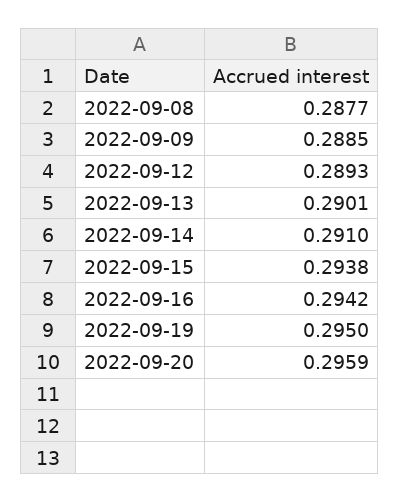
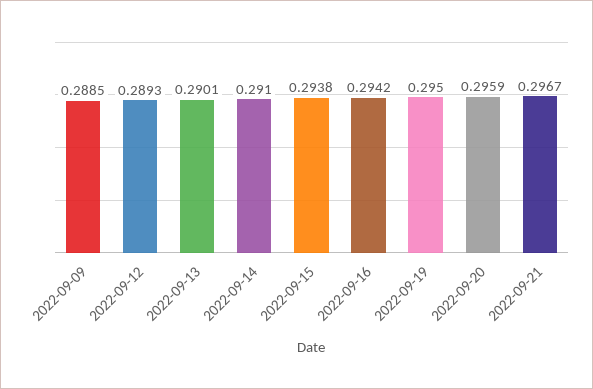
2022-09-08: 0.2877 -> none
2022-09-21: none -> 0.2967

